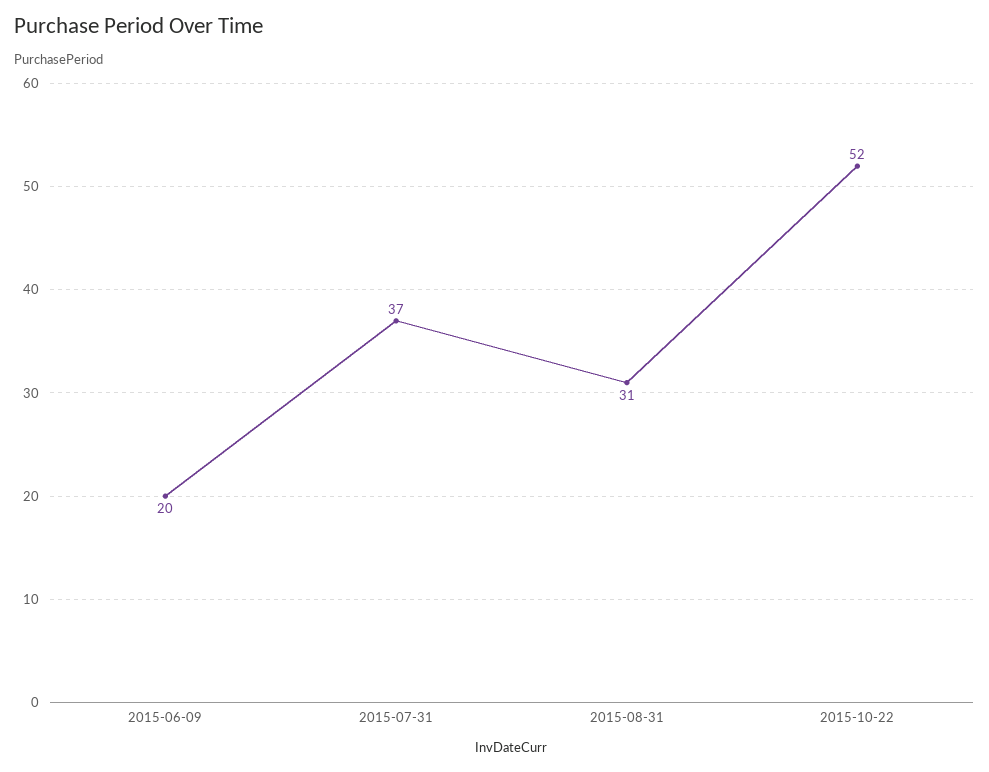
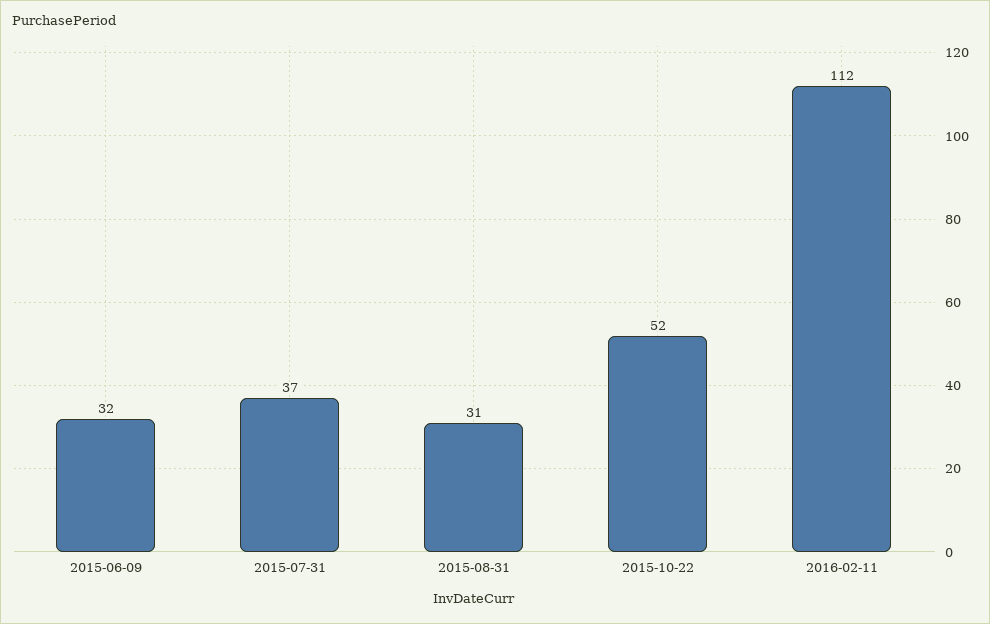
2015-06-09: 20 -> 32
2016-02-11: none -> 112

